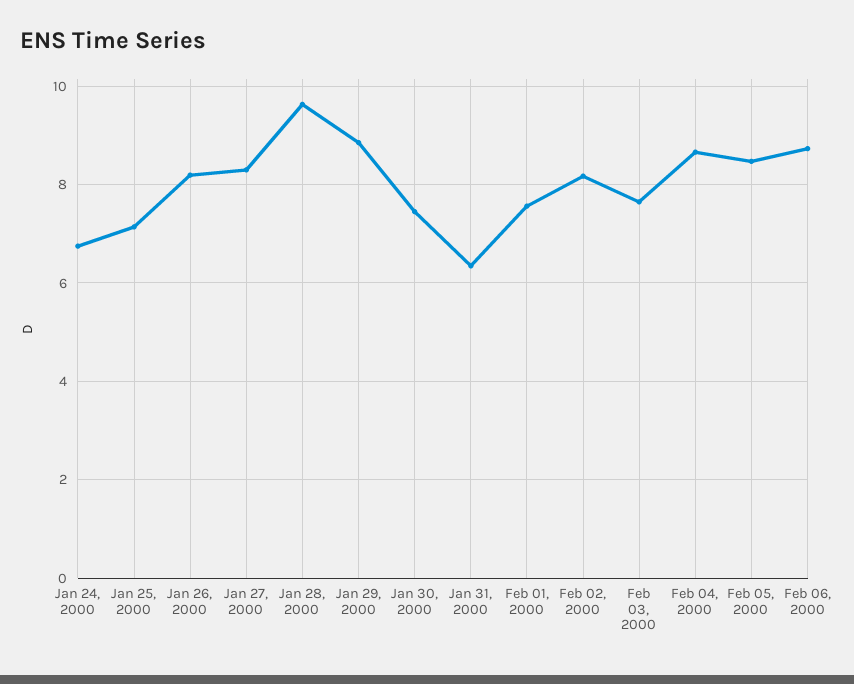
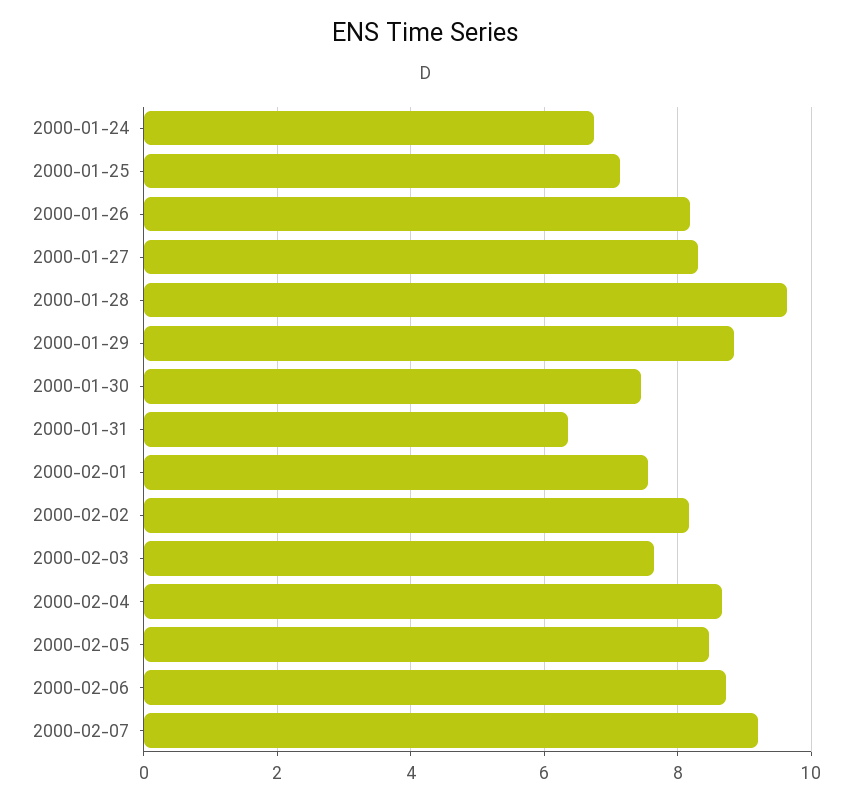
2000-02-07: none -> 9.2

